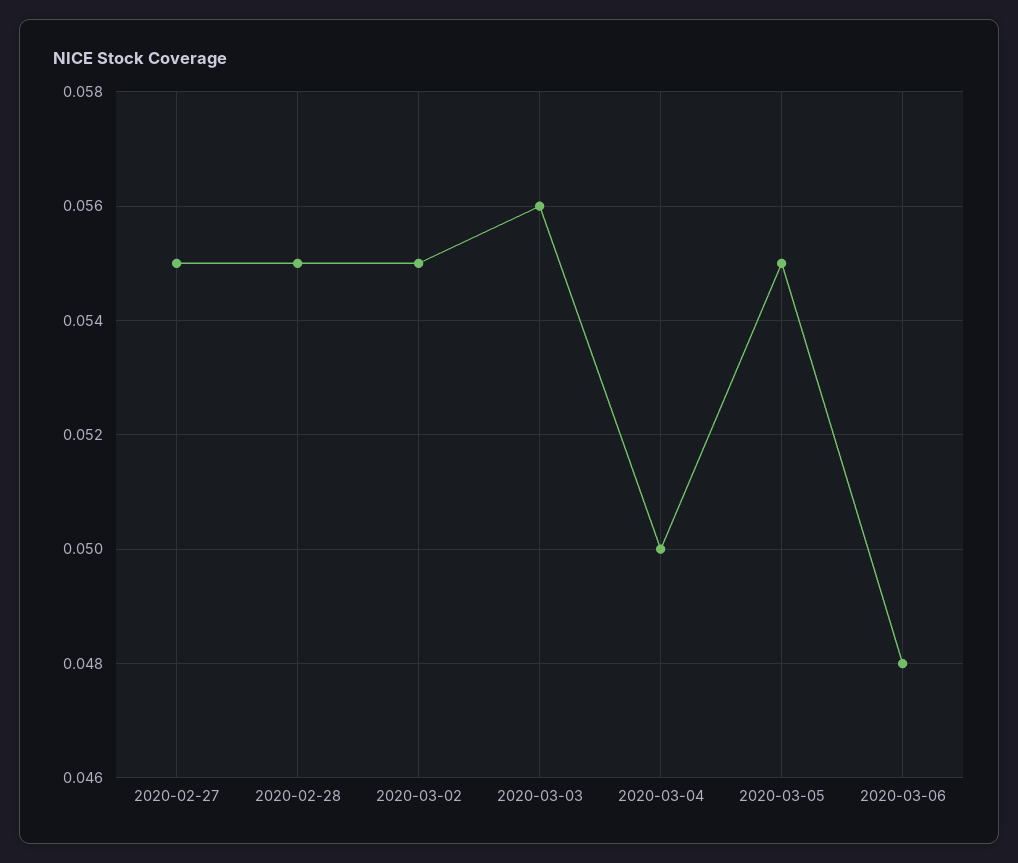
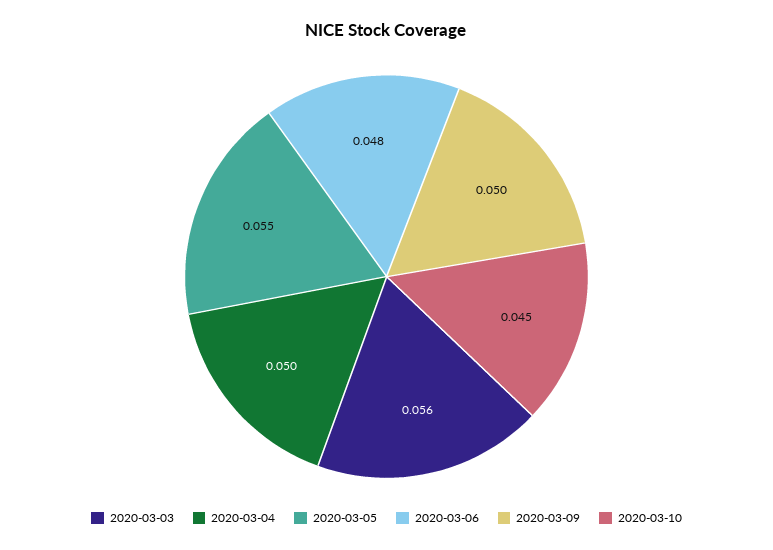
2020-02-27: 0.055 -> none
2020-02-28: 0.055 -> none
2020-03-02: 0.055 -> none
2020-03-09: none -> 0.05
2020-03-10: none -> 0.045

